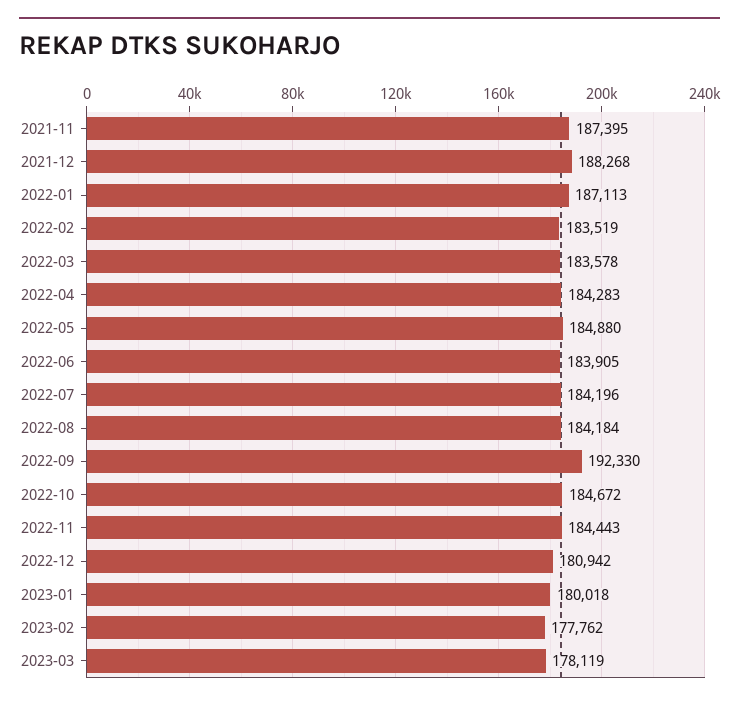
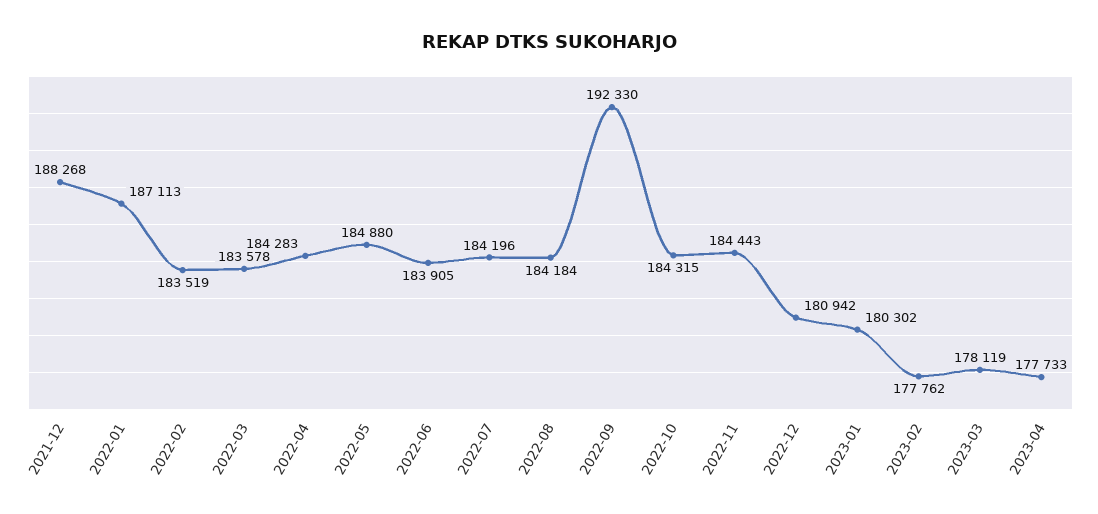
2021-11: 187395 -> none
2022-10: 184672 -> 184315
2023-01: 180018 -> 180302
2023-04: none -> 177733

